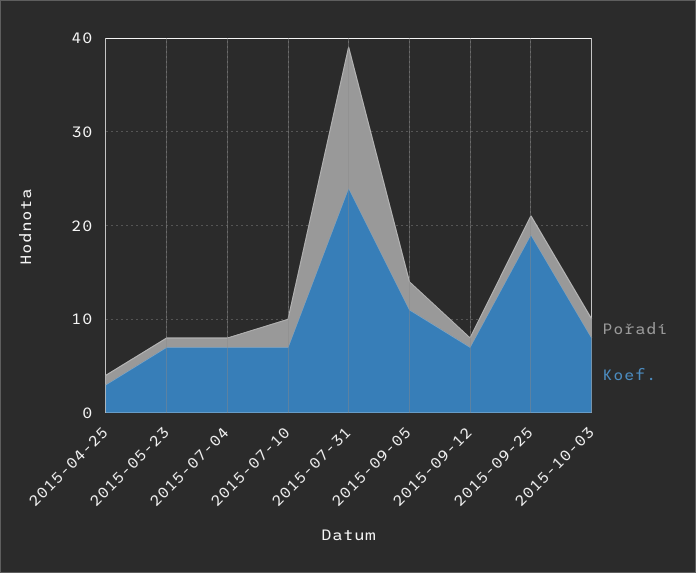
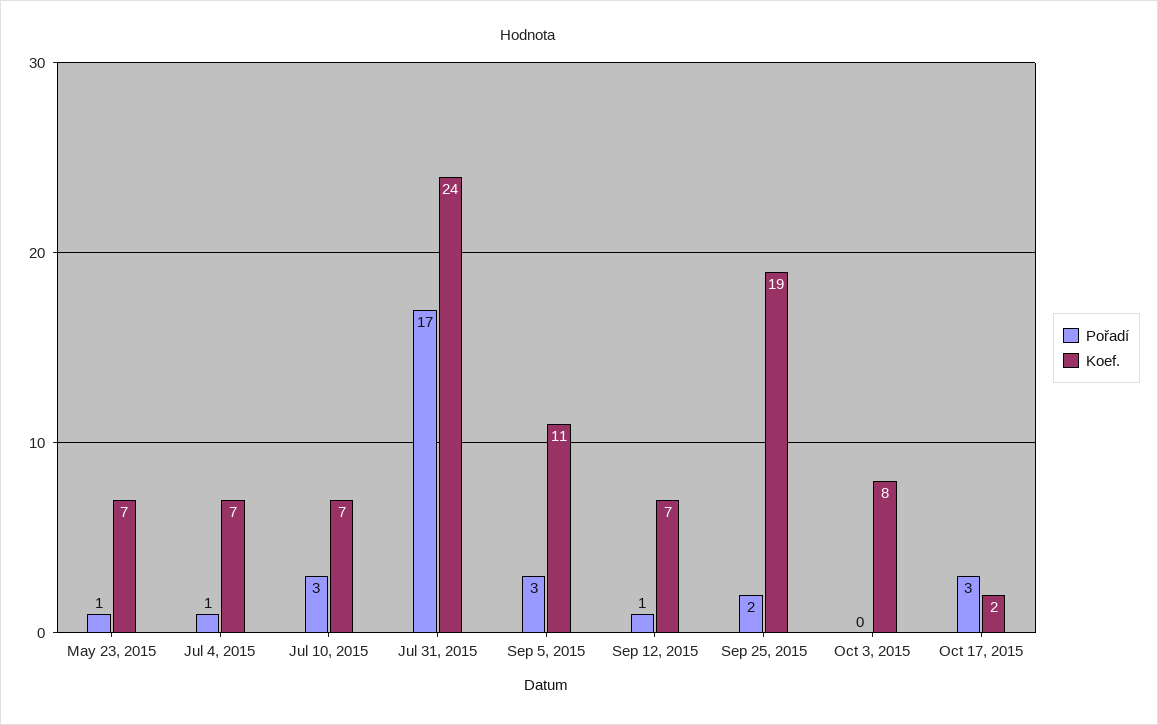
Pořadí, 2015-04-25: 1 -> none
Koef., 2015-04-25: 3 -> none
Pořadí, 2015-07-31: 15 -> 17
Pořadí, 2015-10-03: 2 -> 0
Pořadí, Oct 17, 2015: none -> 3
Koef., Oct 17, 2015: none -> 2

